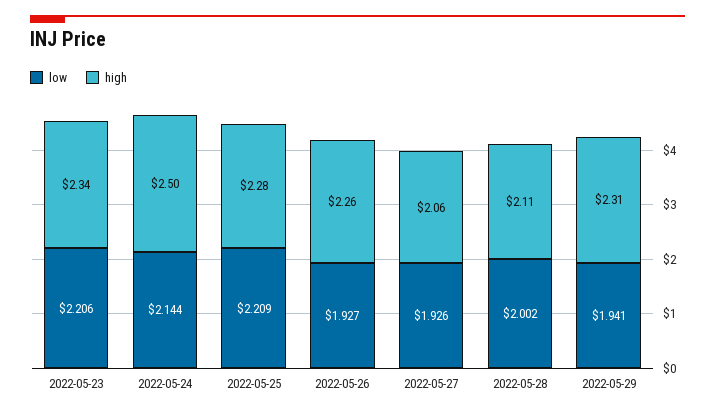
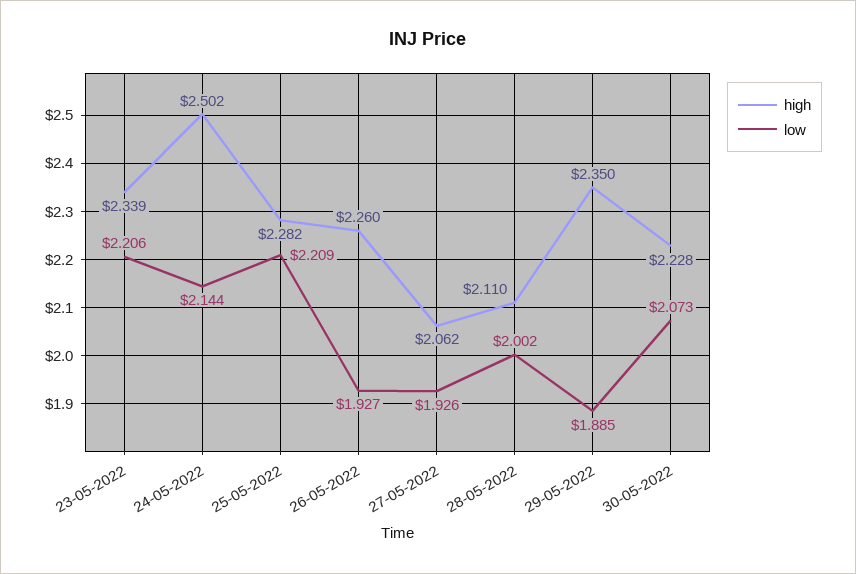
low, 2022-05-29: 1.941 -> 1.885
high, 2022-05-29: 2.31 -> 2.35
high, 30-05-2022: none -> 2.228
low, 30-05-2022: none -> 2.073

